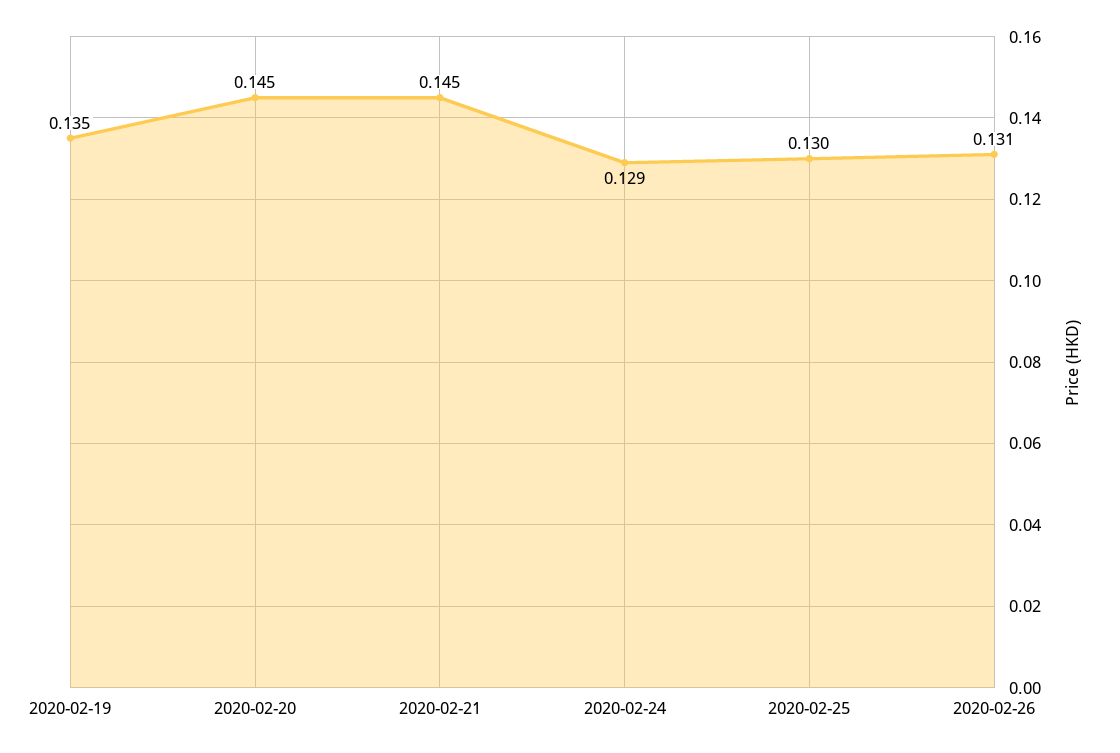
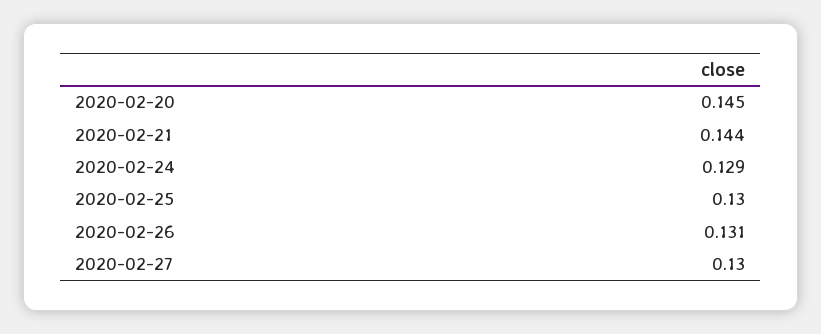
2020-02-19: 0.135 -> none
2020-02-21: 0.145 -> 0.144
2020-02-27: none -> 0.13

